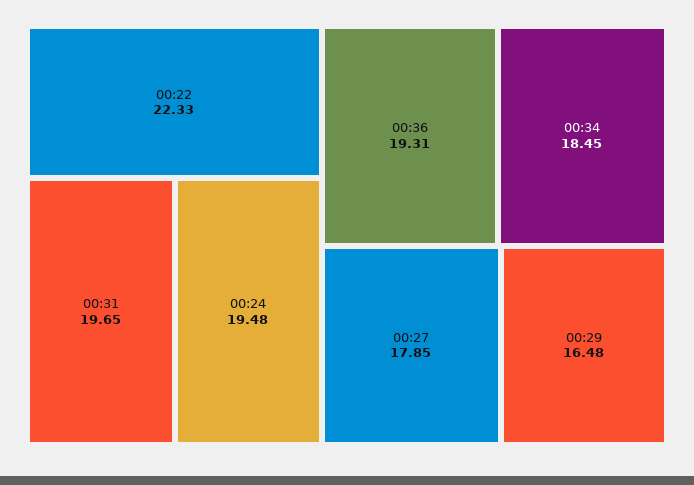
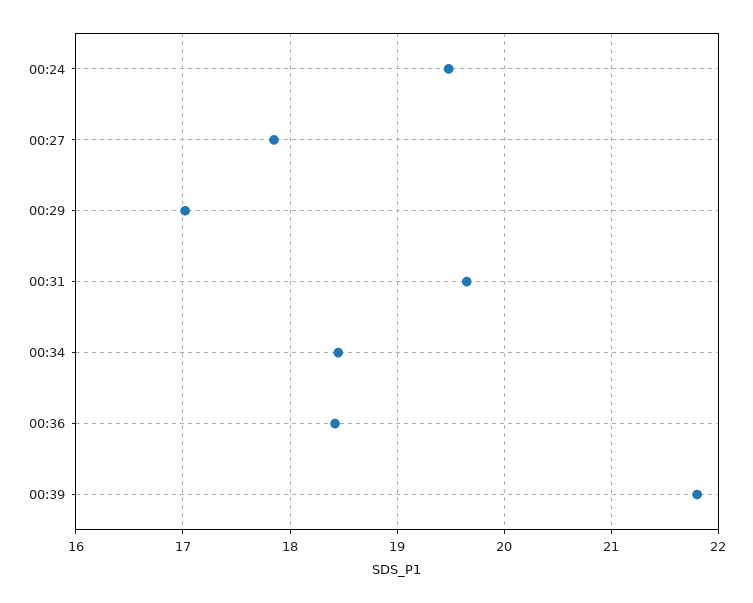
00:22: 22.33 -> none
00:36: 19.31 -> 18.4
00:29: 16.48 -> 17
00:39: none -> 21.8

